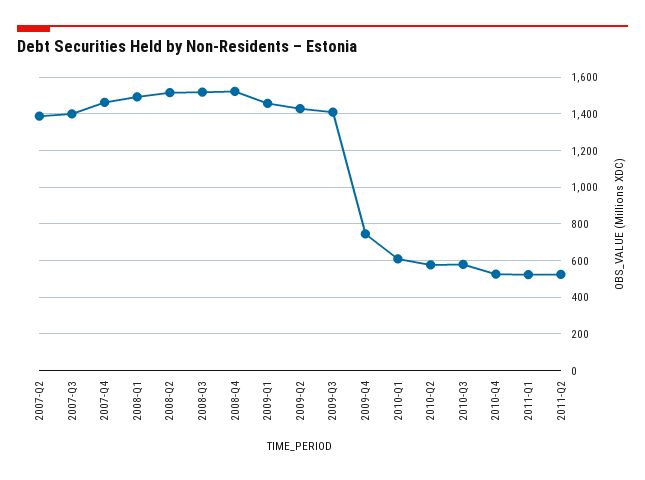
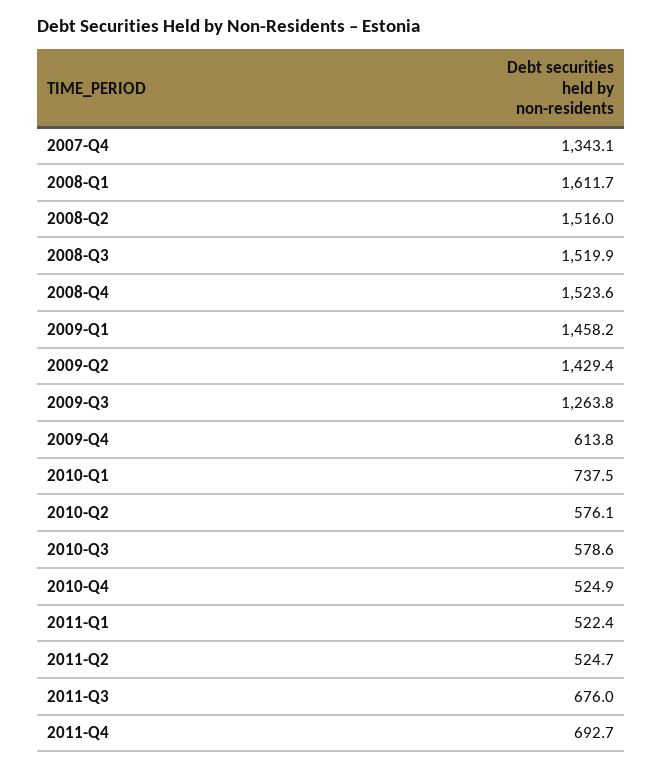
2007-Q2: 1400 -> none
2007-Q3: 1400 -> none
2007-Q4: 1450 -> 1343.1
2008-Q1: 1500 -> 1611.7
2009-Q3: 1400 -> 1263.8
2009-Q4: 750 -> 613.8
2010-Q1: 600 -> 737.5
2011-Q3: none -> 676
2011-Q4: none -> 692.7

